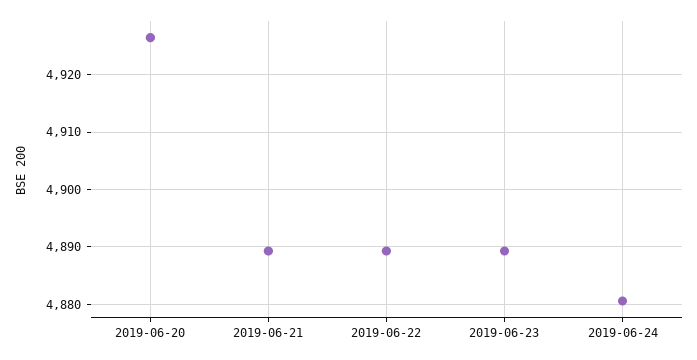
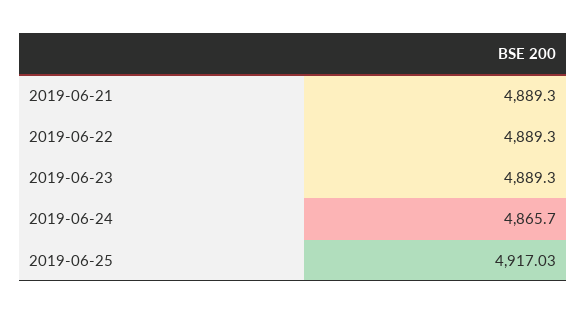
2019-06-20: 4926 -> none
2019-06-24: 4880 -> 4865.7
2019-06-25: none -> 4917.03

